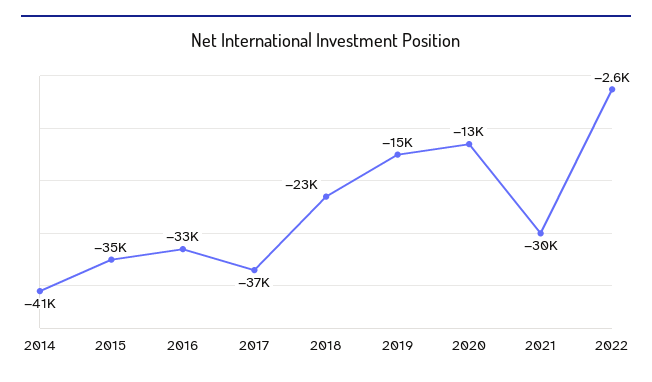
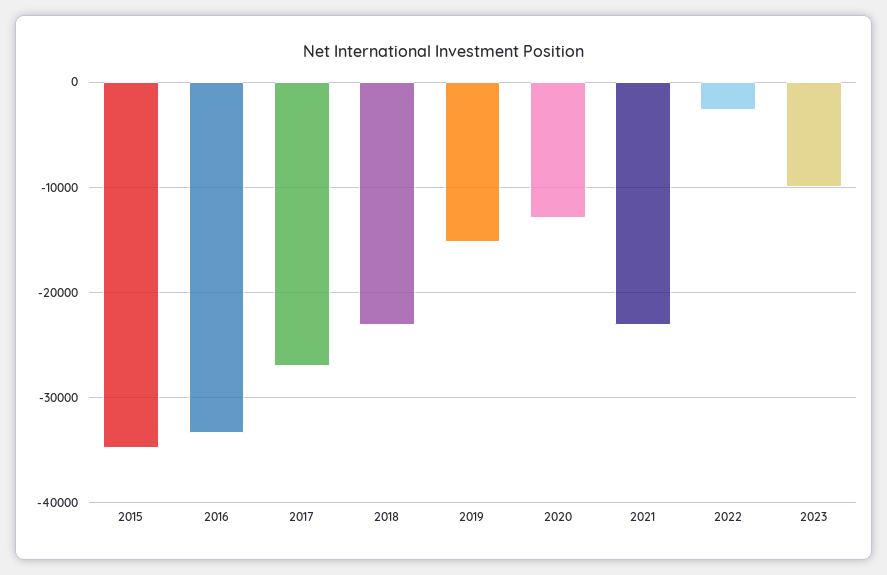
2014: -41000 -> none
2017: -37000 -> -27000
2021: -30000 -> -23000
2023: none -> -10000

